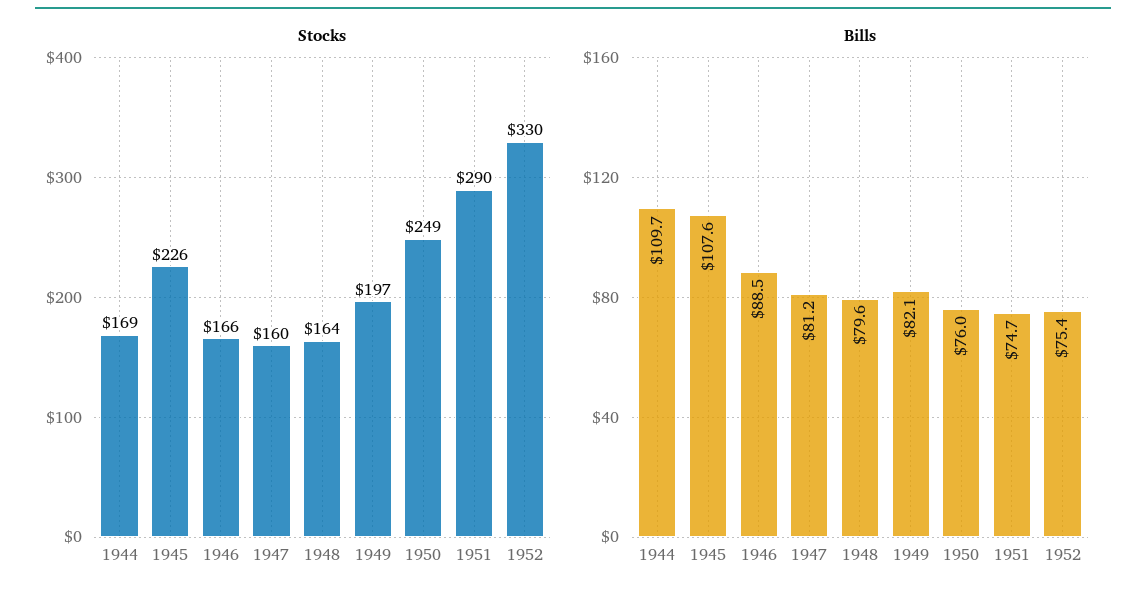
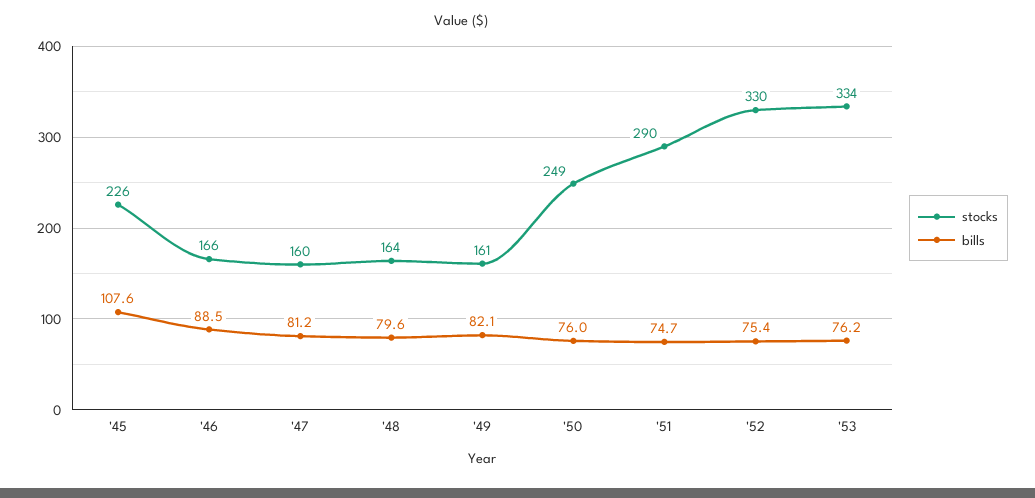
Stocks, 1944: 169 -> none
Stocks, 1949: 197 -> 161
Bills, 1944: 109.7 -> none
Stocks, '53: none -> 334
Bills, '53: none -> 76.2

